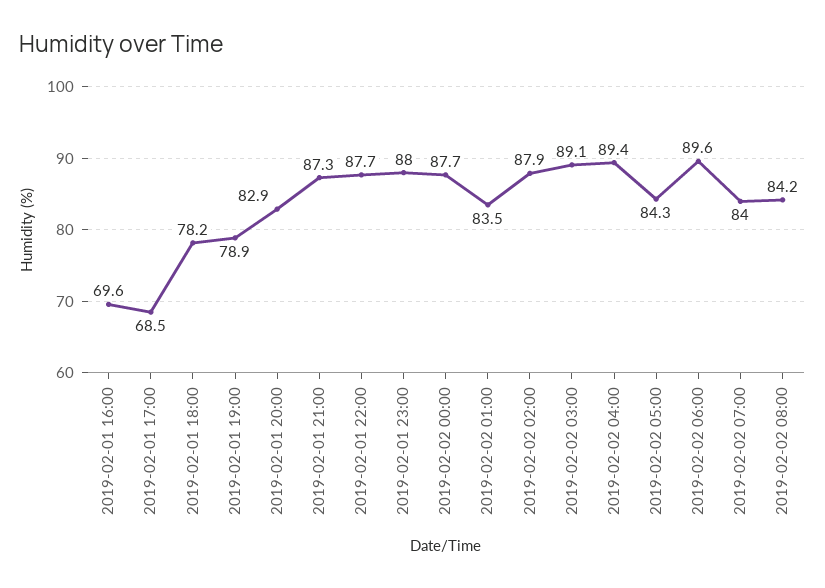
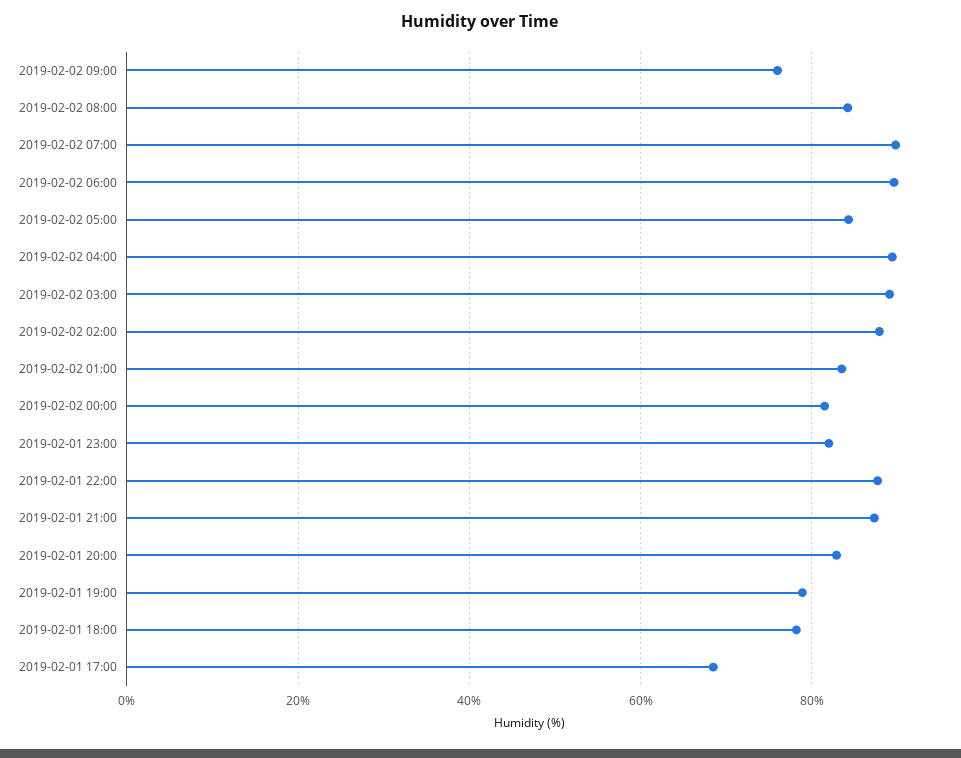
2019-02-01 16:00: 69.6 -> none
2019-02-01 23:00: 88 -> 82
2019-02-02 00:00: 87.7 -> 82
2019-02-02 07:00: 84 -> 90
2019-02-02 09:00: none -> 76

